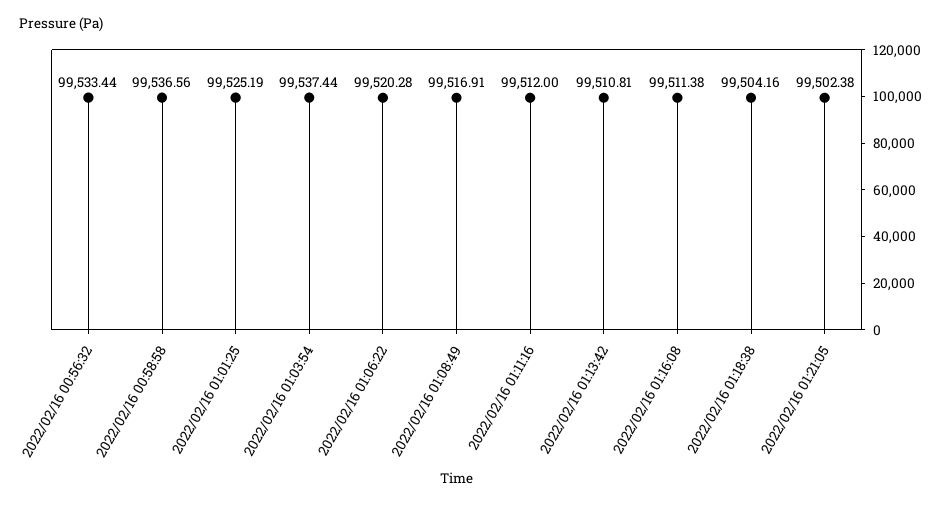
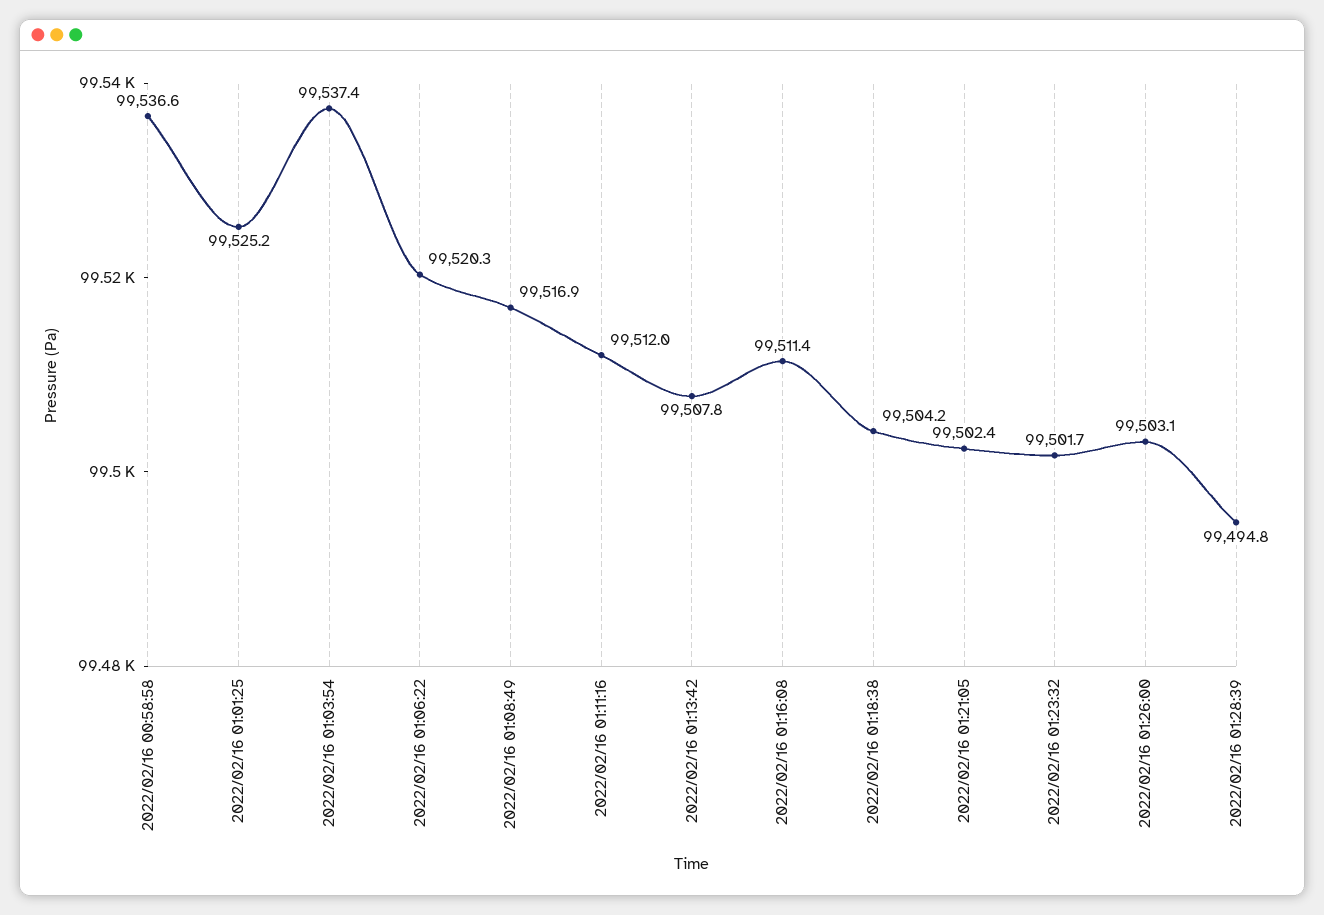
2022/02/16 00:56:32: 99533.44 -> none
2022/02/16 01:13:42: 99510.81 -> 99507.8
2022/02/16 01:23:32: none -> 99501.7
2022/02/16 01:26:00: none -> 99503.1
2022/02/16 01:28:39: none -> 99494.8

